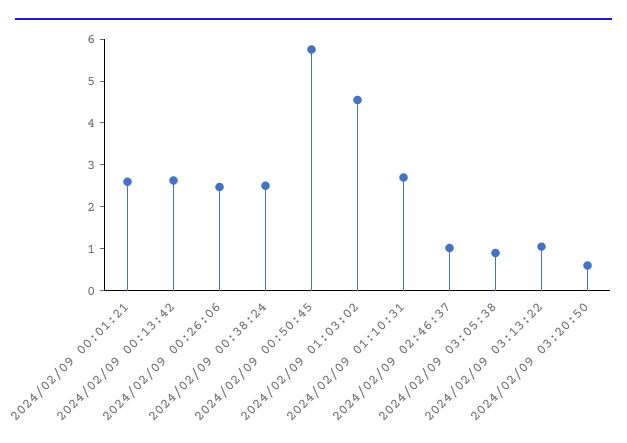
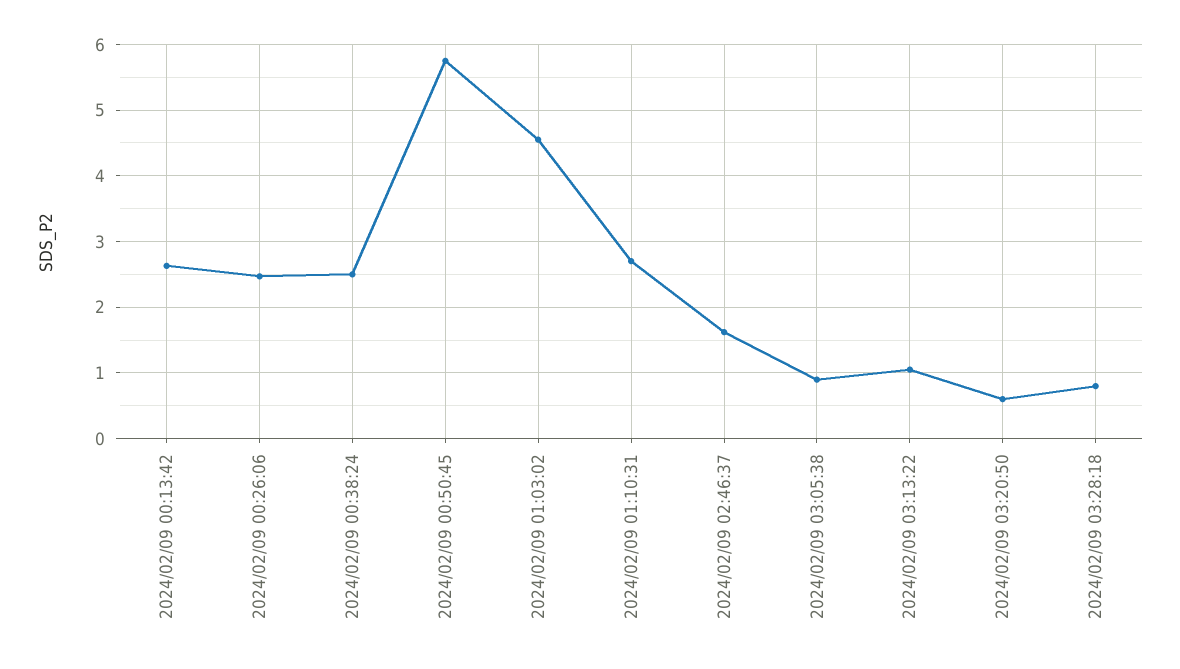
2024/02/09 00:01:21: 2.6 -> none
2024/02/09 02:46:37: 1 -> 1.6
2024/02/09 03:28:18: none -> 0.8

